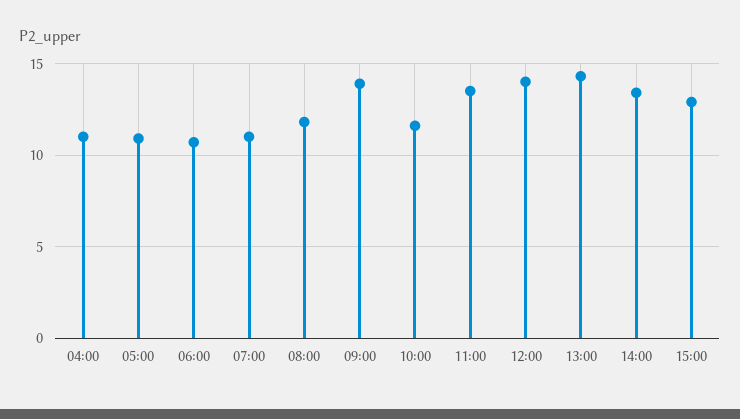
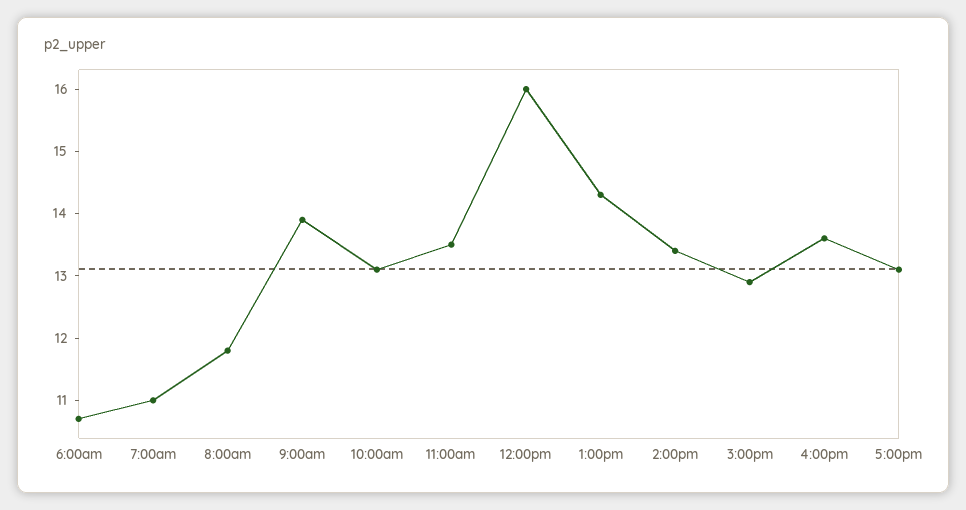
04:00: 11 -> none
05:00: 11 -> none
10:00: 11.5 -> 13
12:00: 14 -> 16
4:00pm: none -> 13.5
5:00pm: none -> 13

